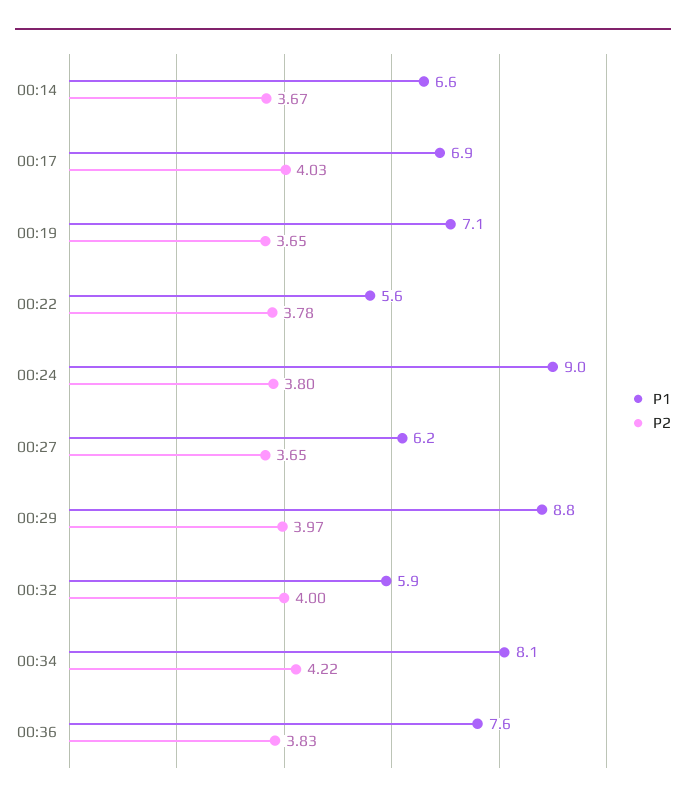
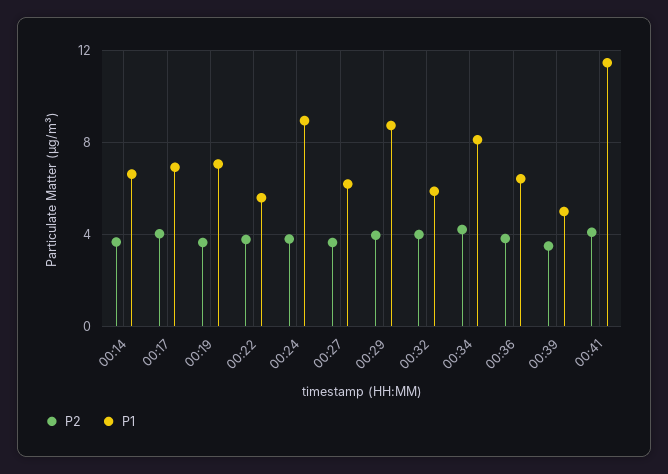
P1, 00:36: 7.6 -> 6.5
P2, 00:39: none -> 3.5
P1, 00:39: none -> 5
P2, 00:41: none -> 4
P1, 00:41: none -> 11.5

